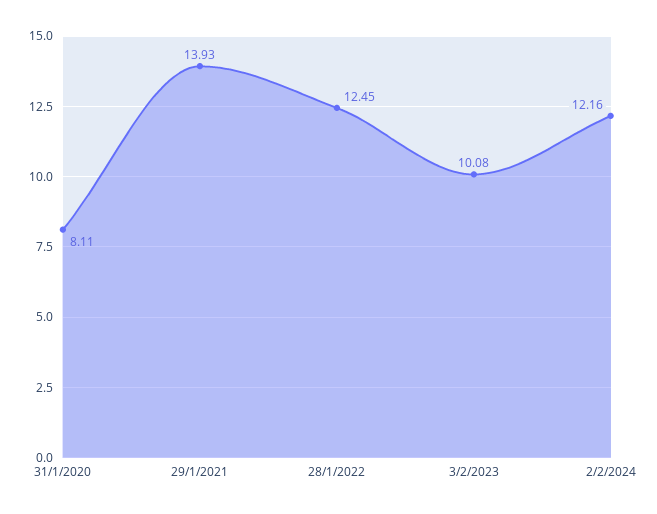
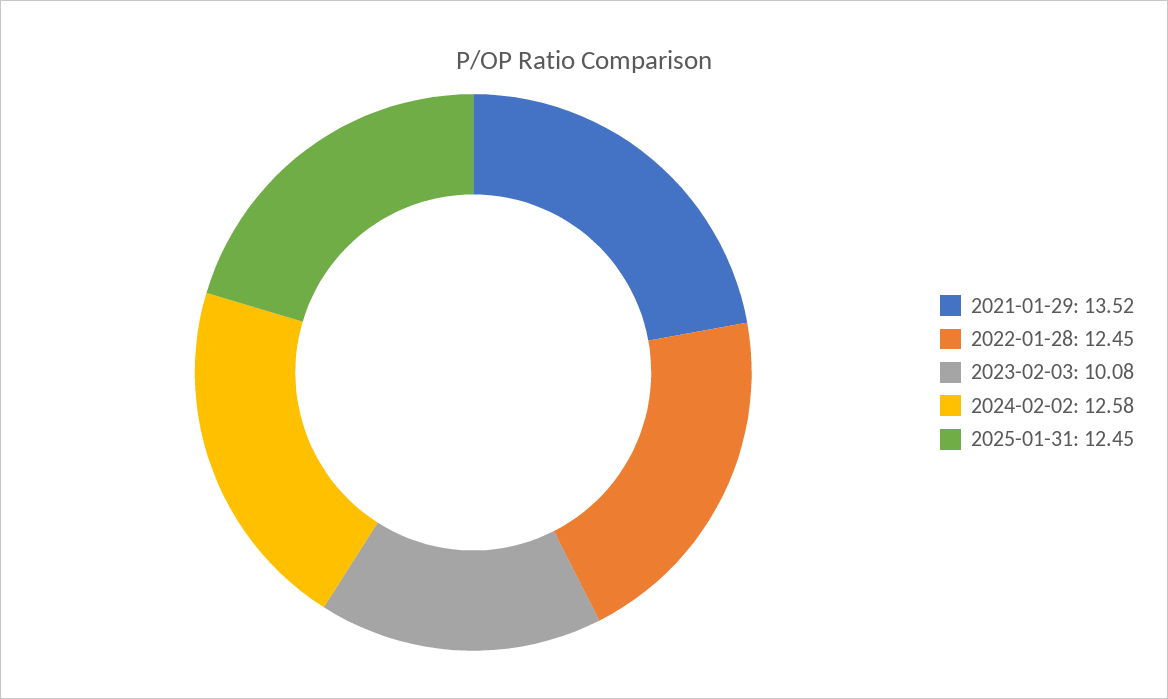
31/1/2020: 8.11 -> none
29/1/2021: 13.93 -> 13.52
2/2/2024: 12.16 -> 12.58
2025-01-31: none -> 12.45

